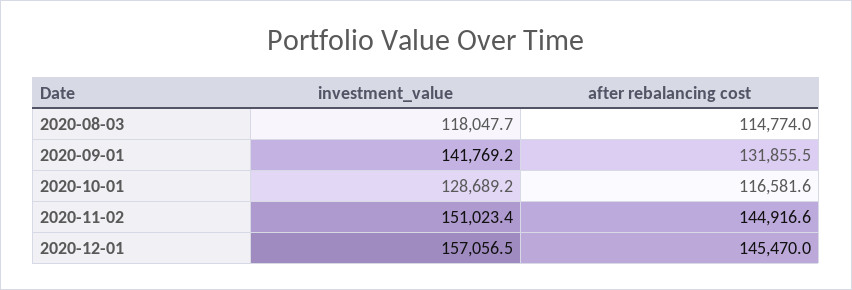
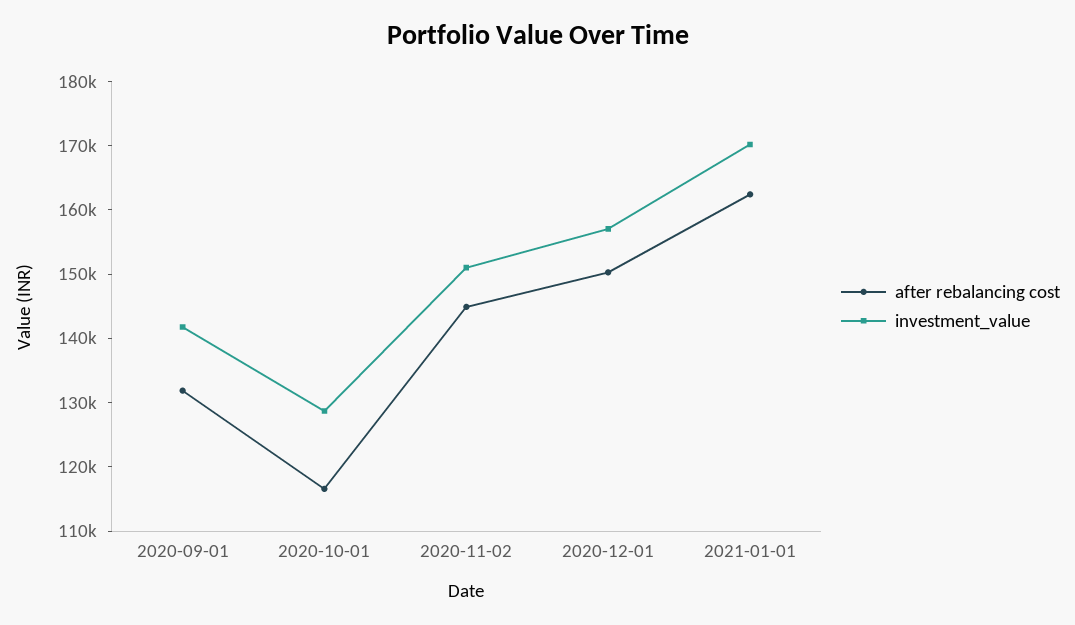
investment_value, 2020-08-03: 118047.7 -> none
after rebalancing cost, 2020-08-03: 114774 -> none
after rebalancing cost, 2020-12-01: 145470 -> 150000
after rebalancing cost, 2021-01-01: none -> 162000
investment_value, 2021-01-01: none -> 170000

